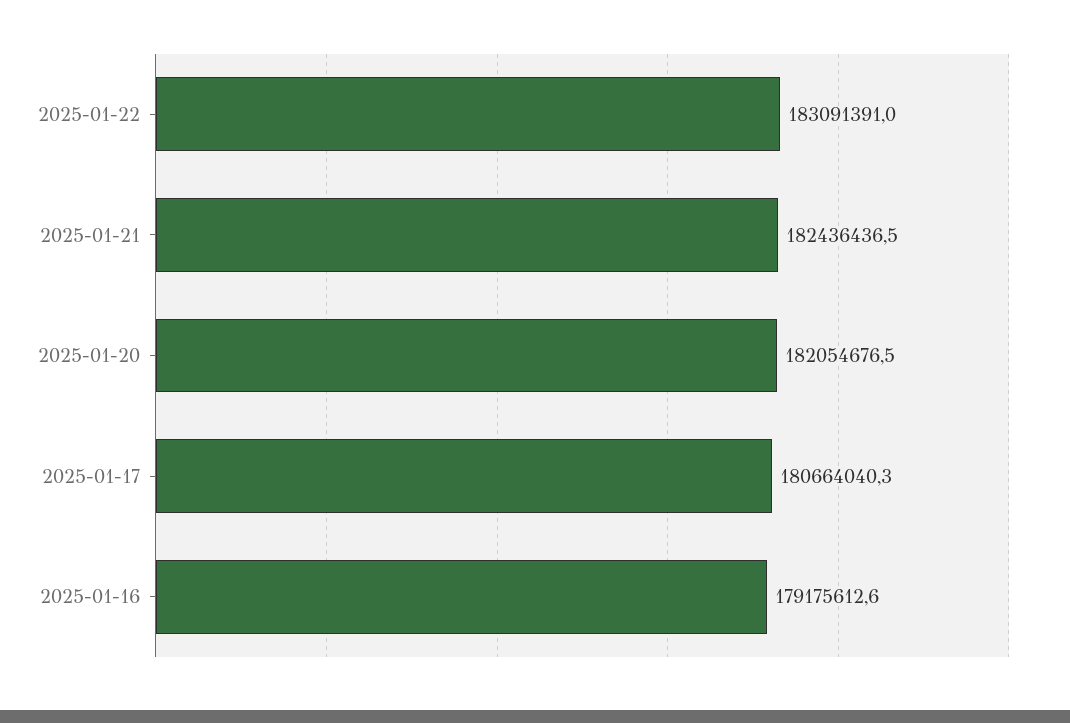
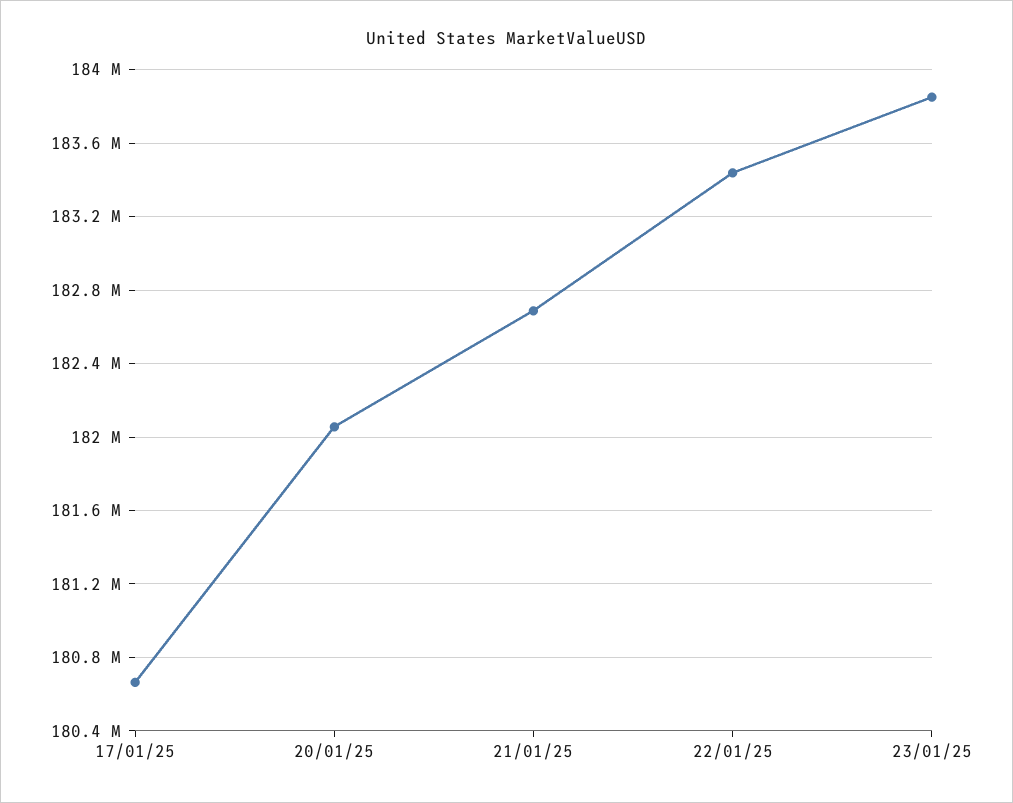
2025-01-22: 183091391 -> 183450000
2025-01-21: 182436436.5 -> 182700000
2025-01-16: 179175612.6 -> none
23/01/25: none -> 183850000

